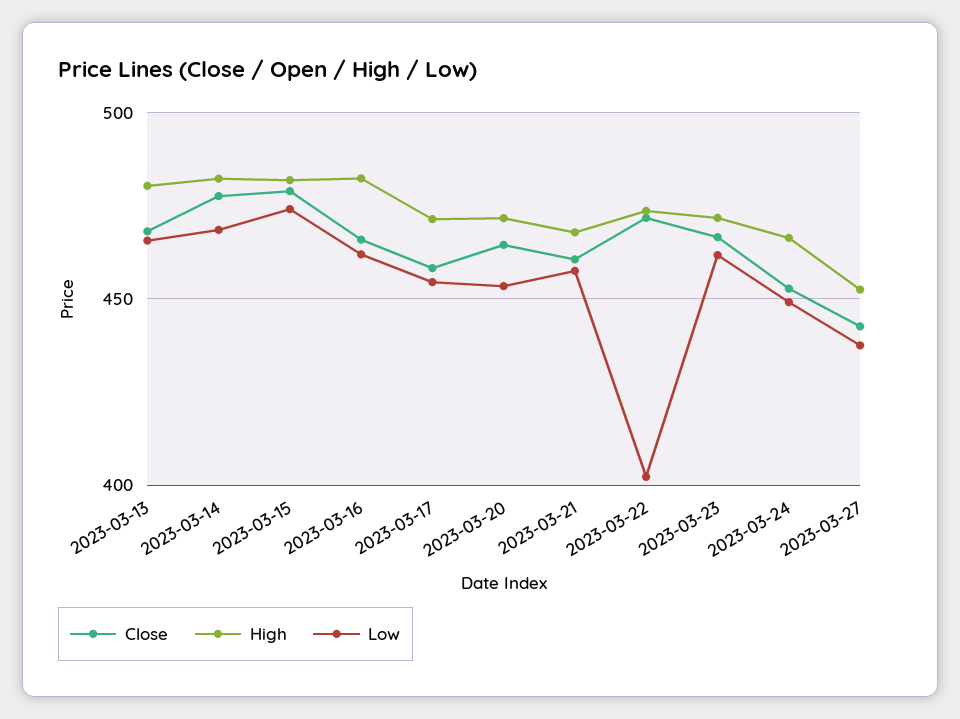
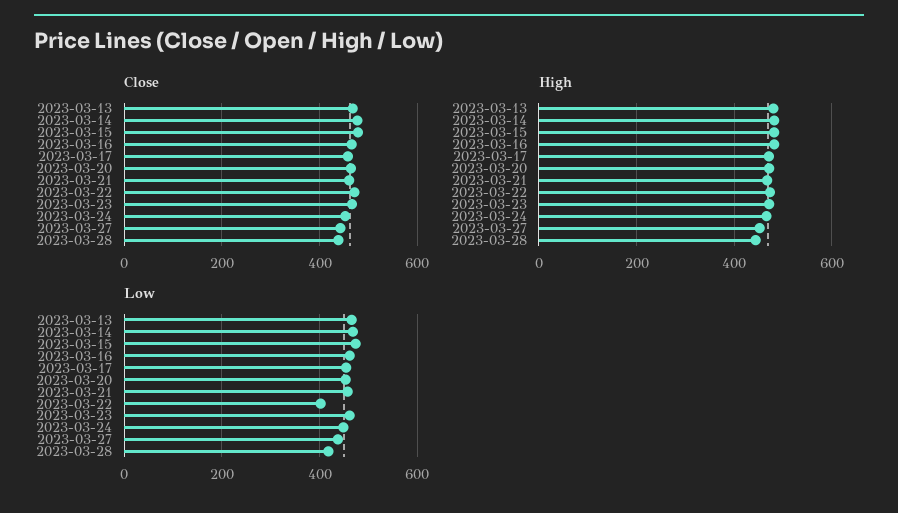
Close, 2023-03-28: none -> 440
High, 2023-03-28: none -> 440
Low, 2023-03-28: none -> 420

